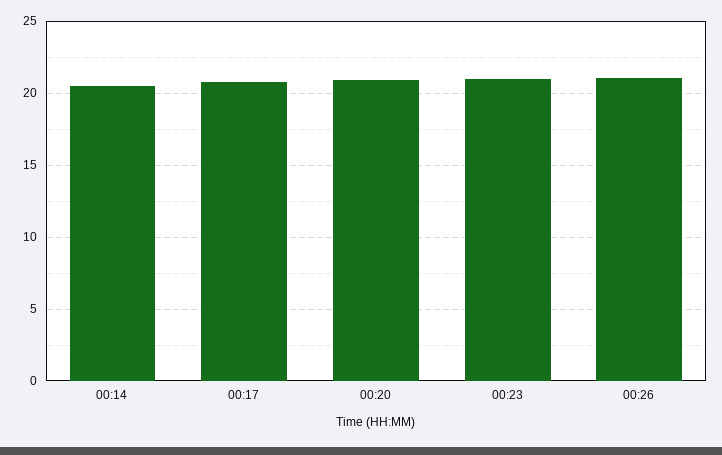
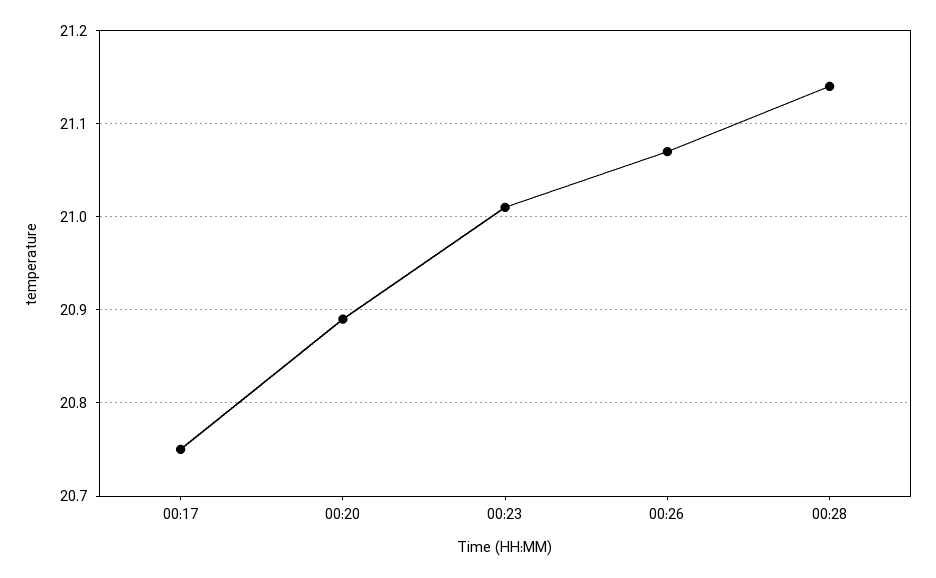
00:14: 20.5 -> none
00:28: none -> 21.14

